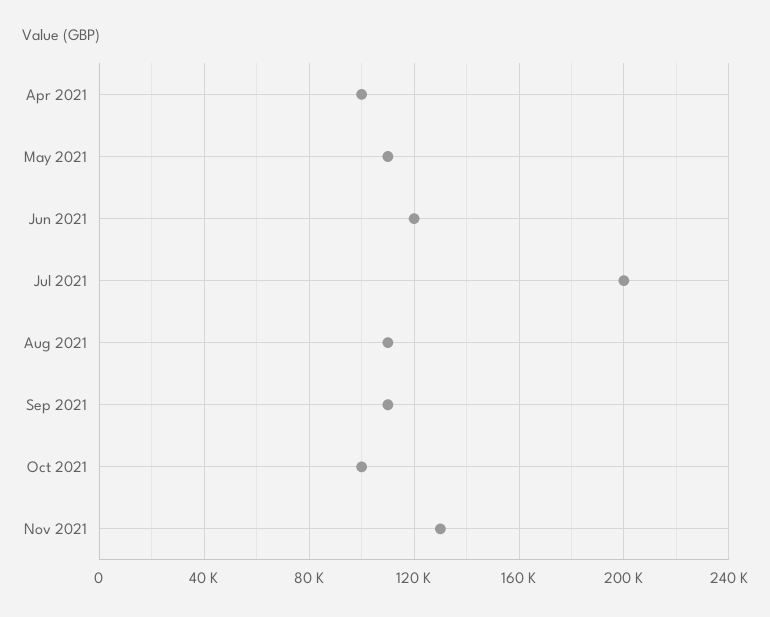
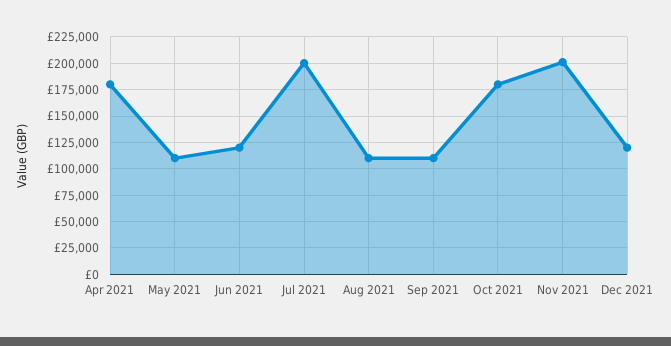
Apr 2021: 100000 -> 175000
Oct 2021: 100000 -> 175000
Nov 2021: 130000 -> 200000
Dec 2021: none -> 125000

